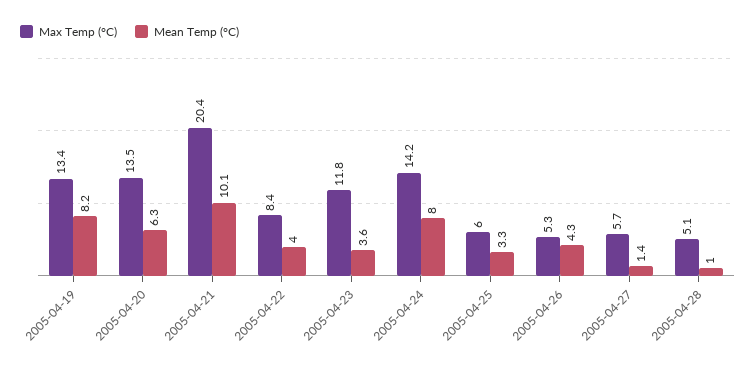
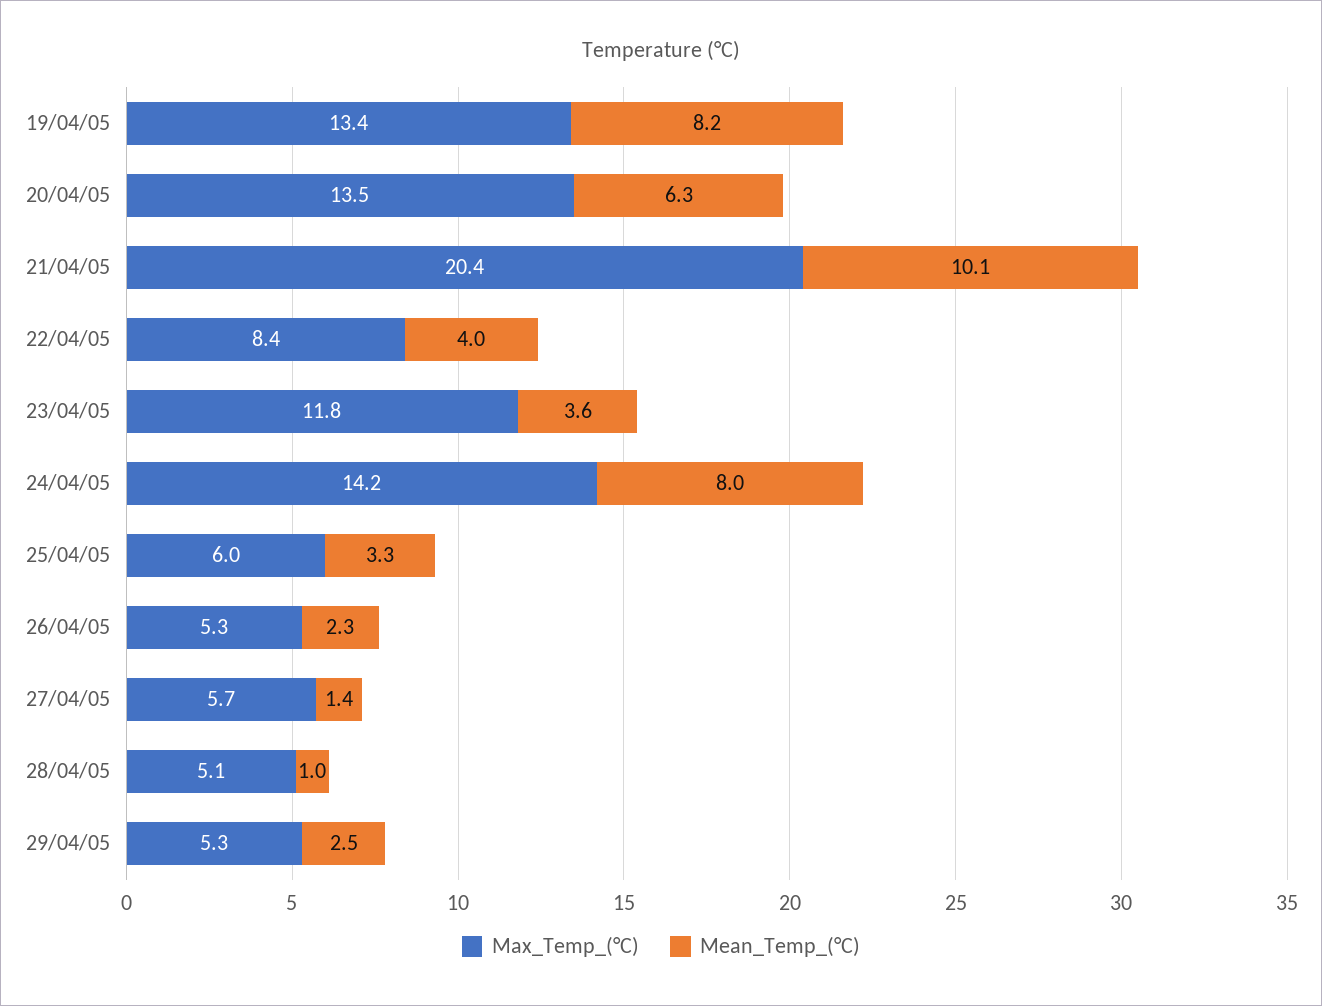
Mean Temp (°C), 2005-04-26: 4.3 -> 2.3
Max Temp (°C), 29/04/05: none -> 5.3
Mean Temp (°C), 29/04/05: none -> 2.5

